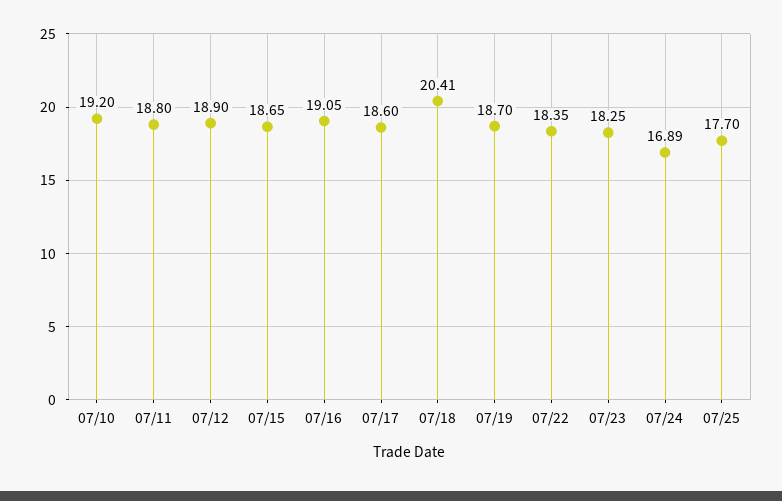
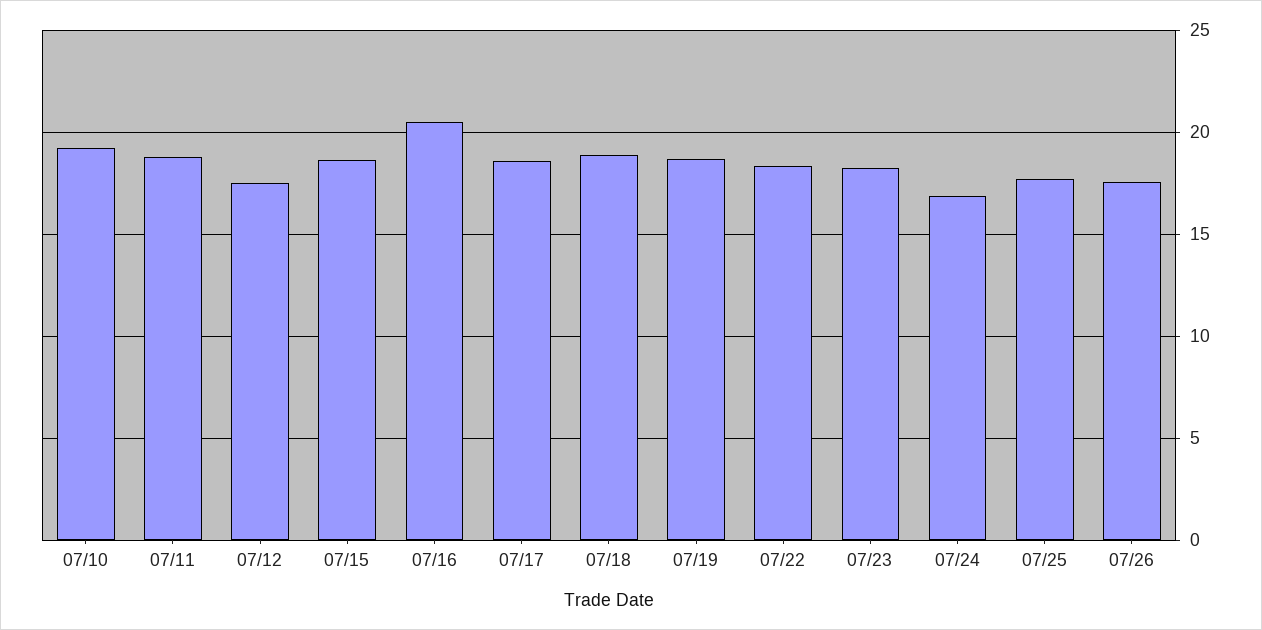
07/12: 18.9 -> 17.5
07/16: 19.05 -> 20.5
07/18: 20.41 -> 19
07/26: none -> 17.5

